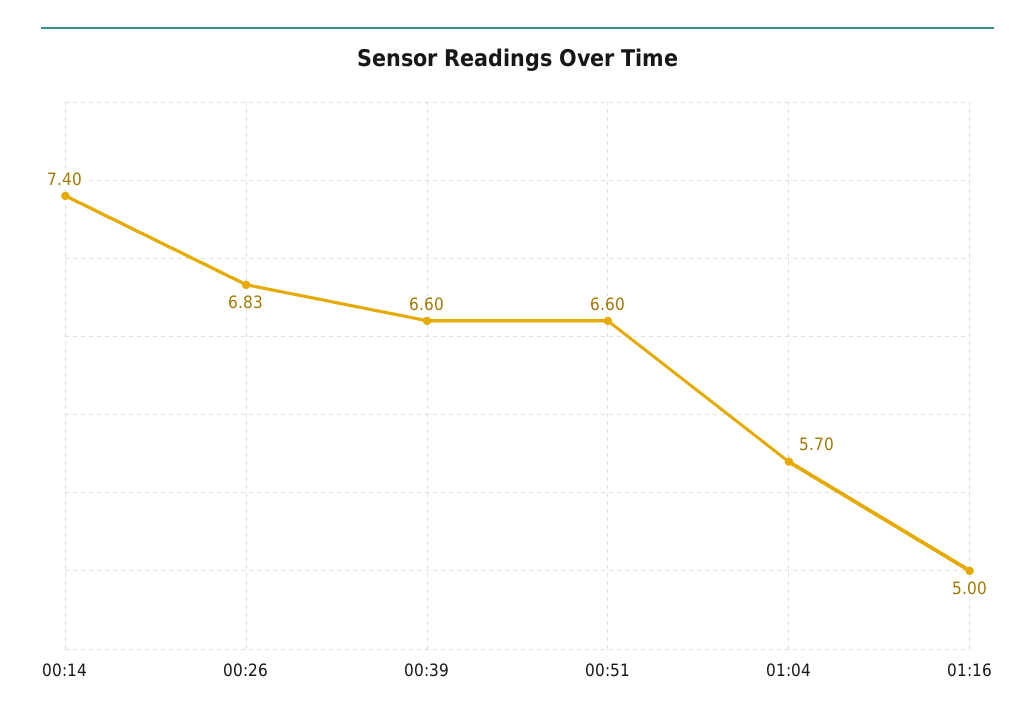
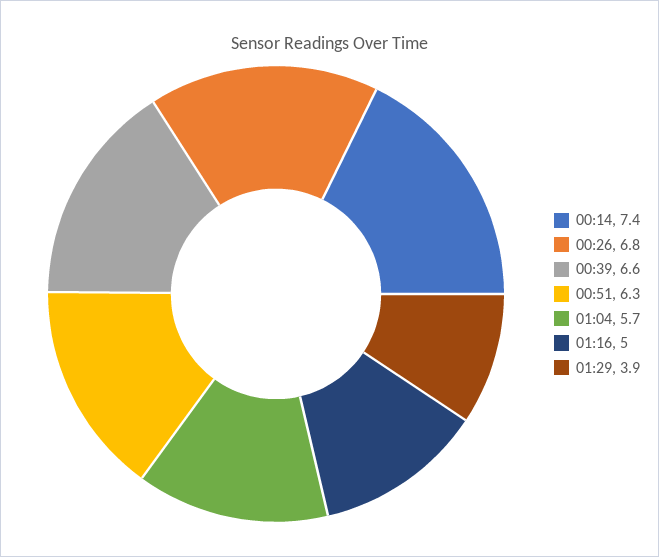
00:51: 6.6 -> 6.3
01:29: none -> 3.9

